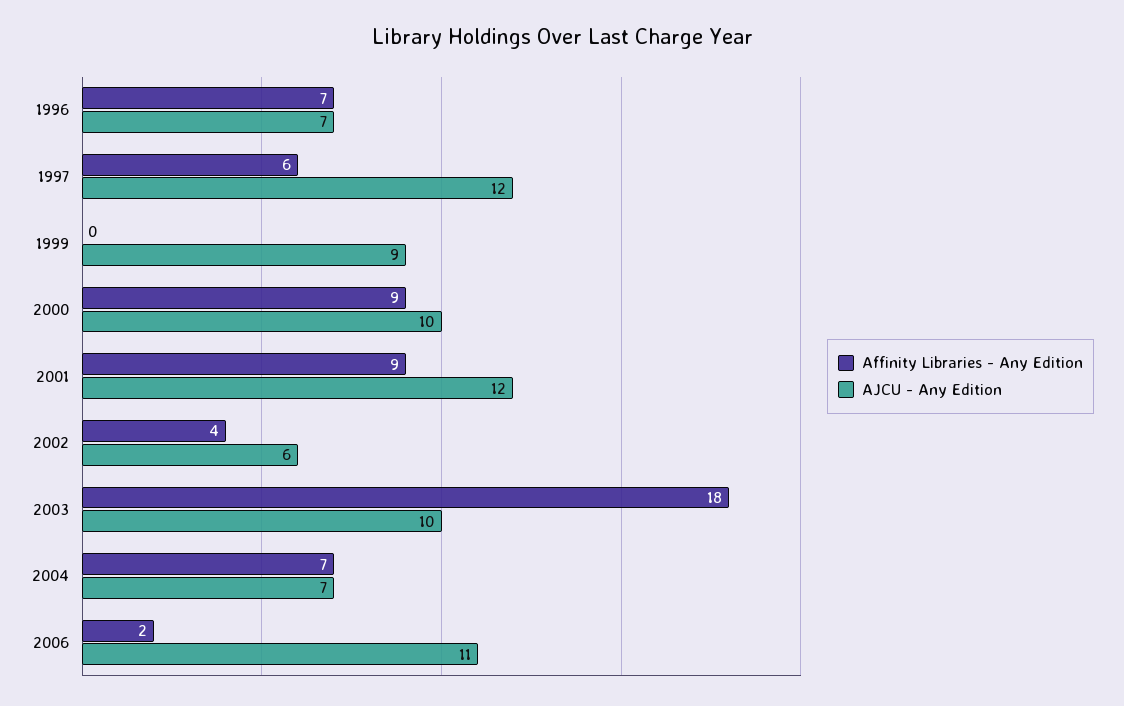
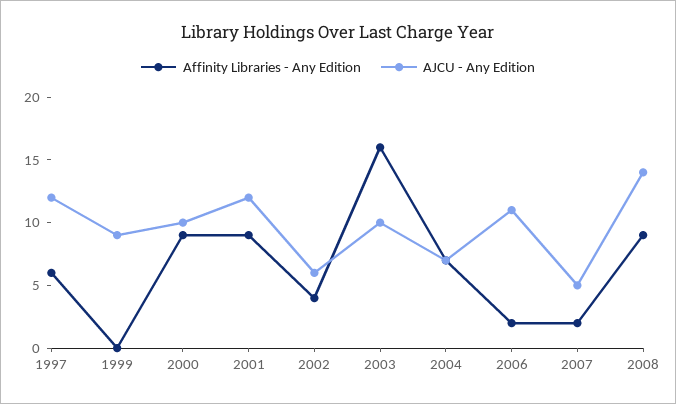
Affinity Libraries - Any Edition, 1996: 7 -> none
AJCU - Any Edition, 1996: 7 -> none
Affinity Libraries - Any Edition, 2003: 18 -> 16
Affinity Libraries - Any Edition, 2007: none -> 2
AJCU - Any Edition, 2007: none -> 5
Affinity Libraries - Any Edition, 2008: none -> 9
AJCU - Any Edition, 2008: none -> 14

